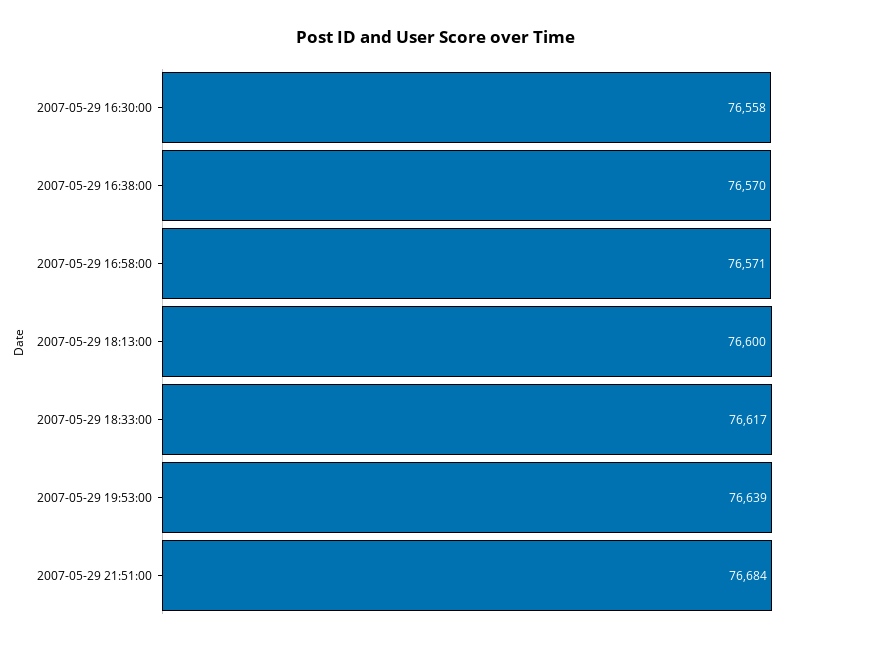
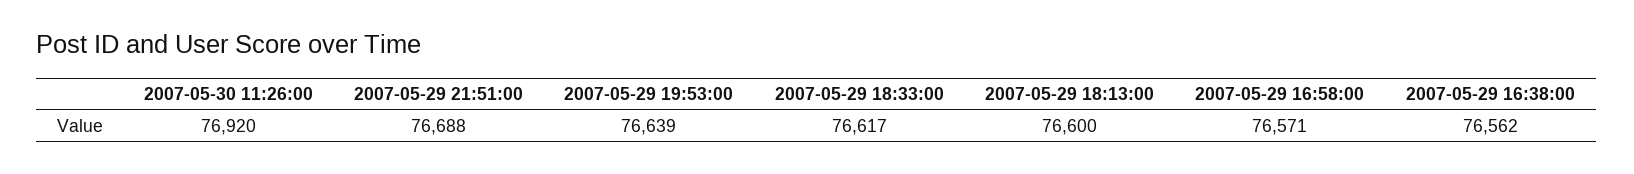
2007-05-29 16:30:00: 76558 -> none
2007-05-29 16:38:00: 76570 -> 76562
2007-05-29 21:51:00: 76684 -> 76688
2007-05-30 11:26:00: none -> 76920

